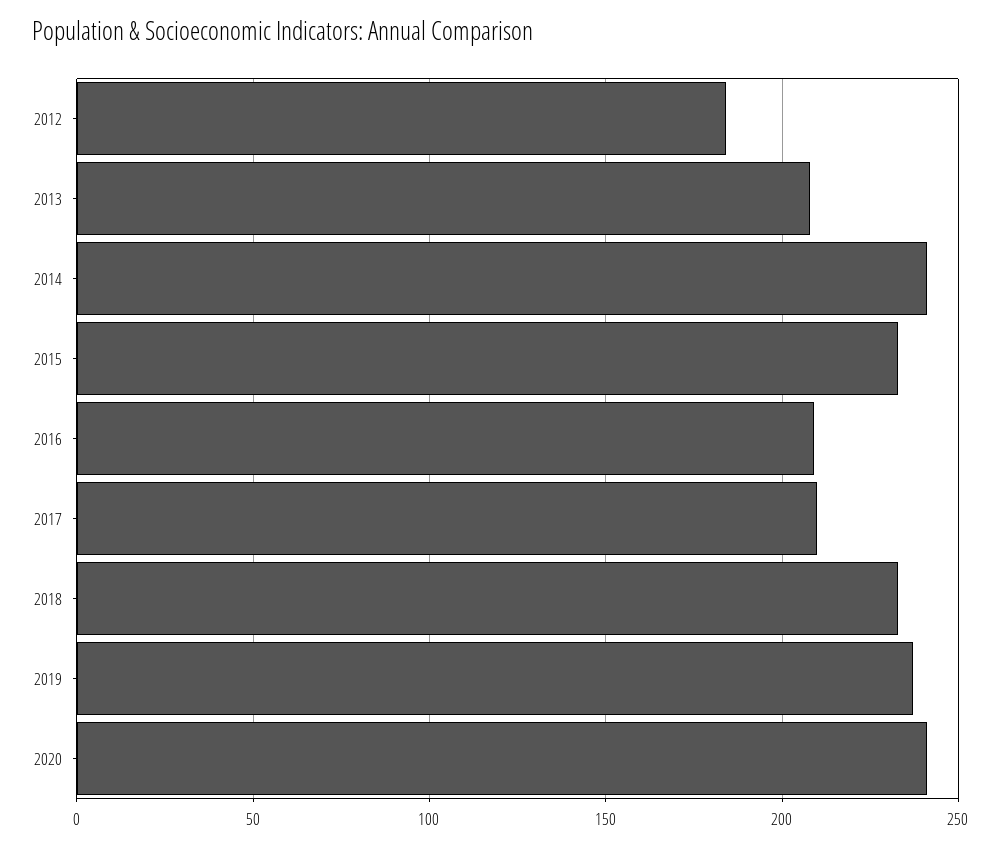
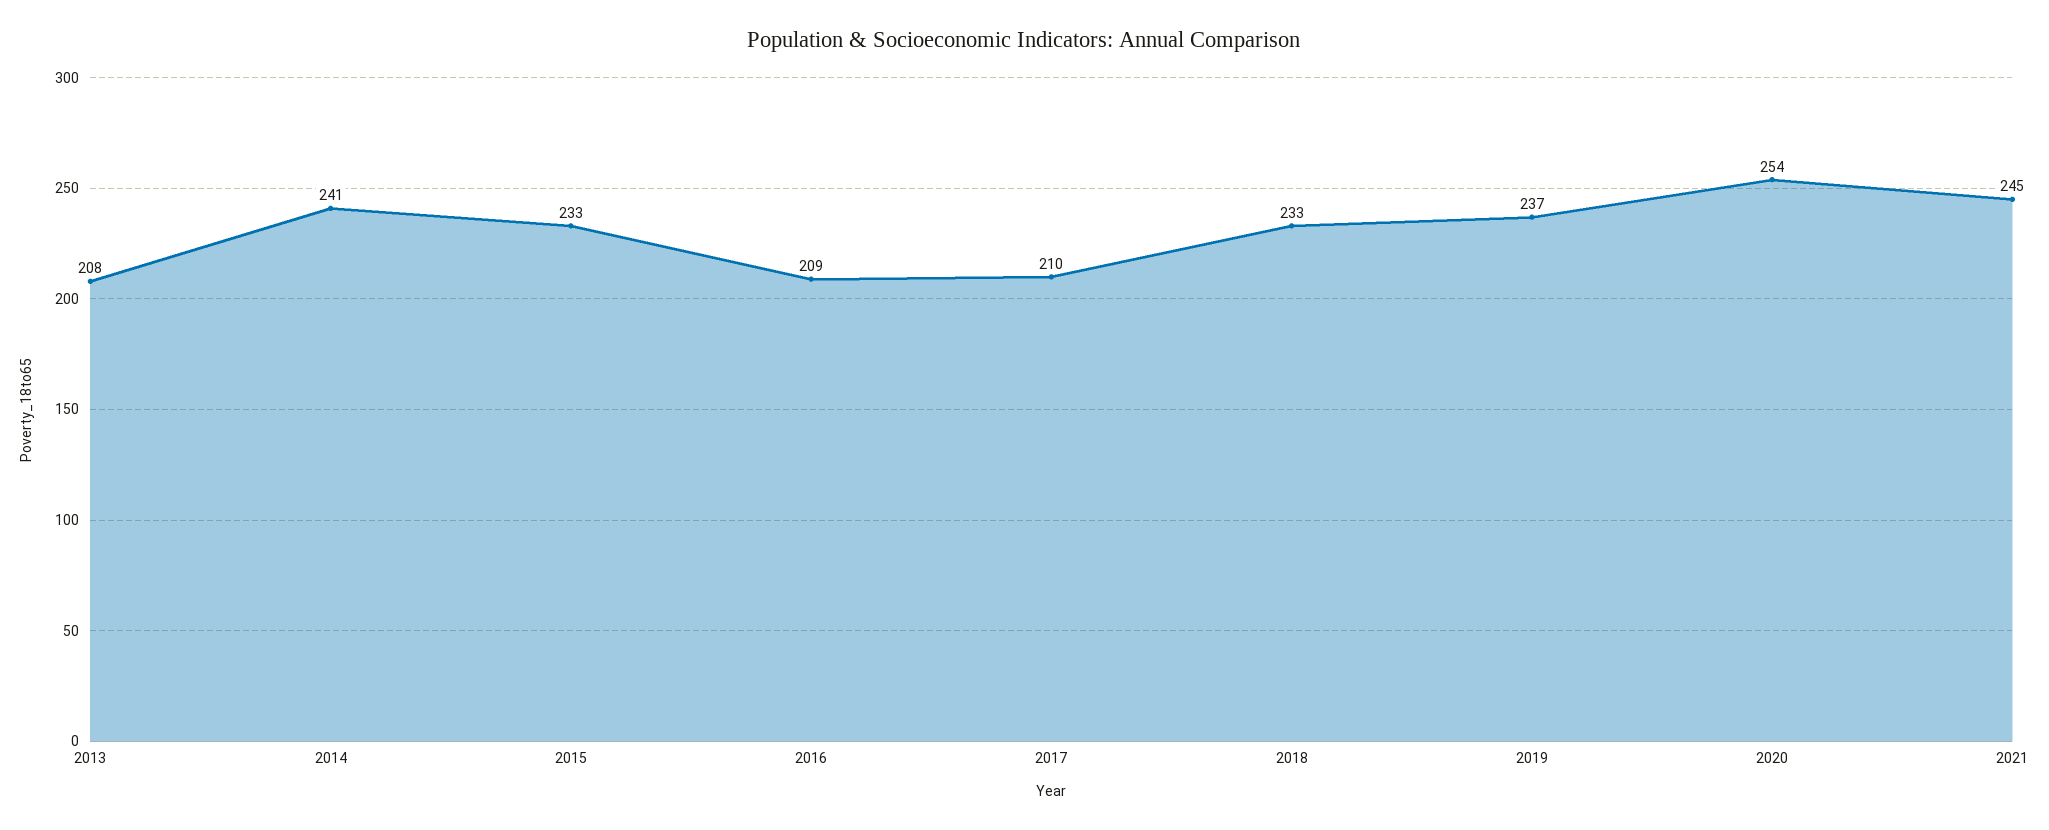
2012: 185 -> none
2020: 240 -> 254
2021: none -> 245

